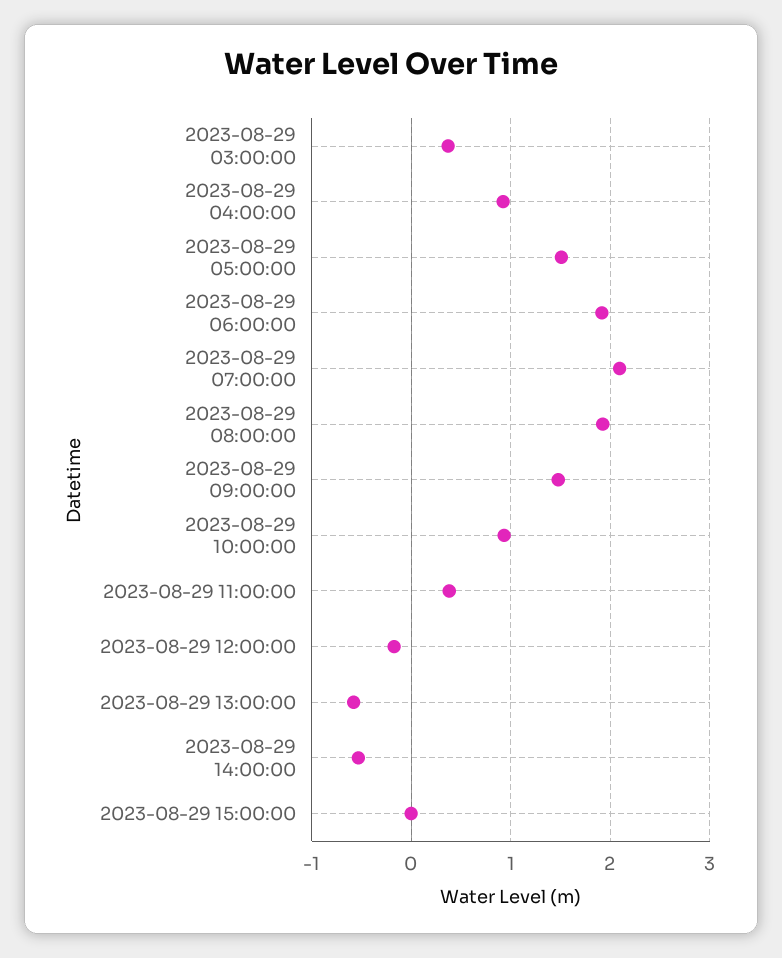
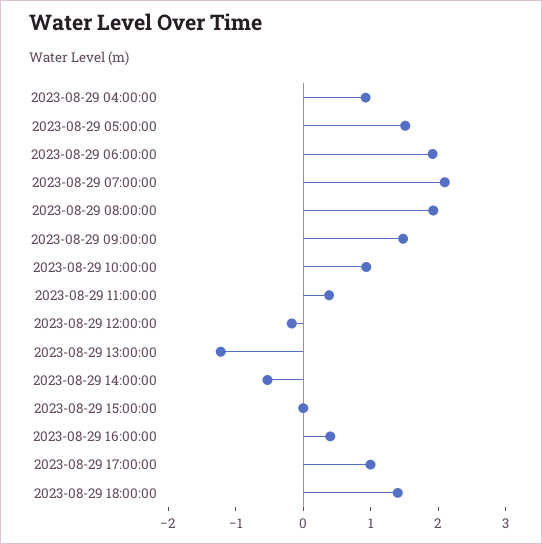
2023-08-29 03:00:00: 0.4 -> none
2023-08-29 13:00:00: -0.6 -> -1.2
2023-08-29 16:00:00: none -> 0.4
2023-08-29 17:00:00: none -> 1
2023-08-29 18:00:00: none -> 1.4

